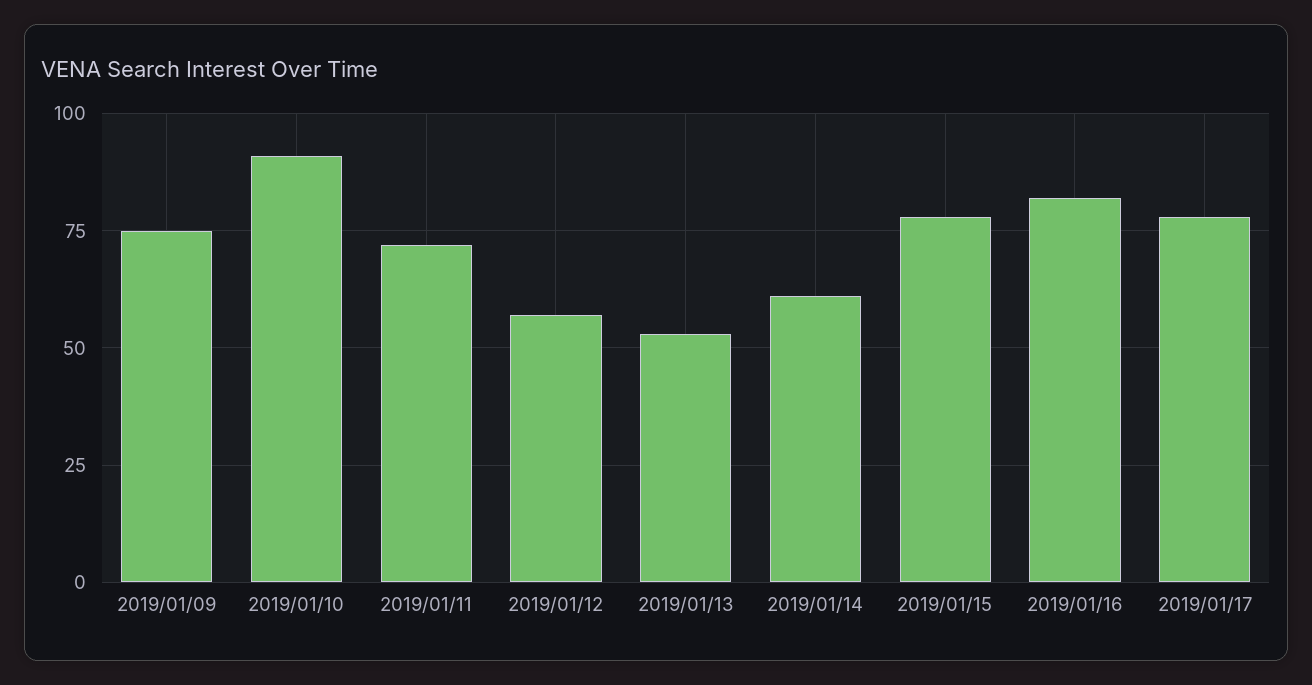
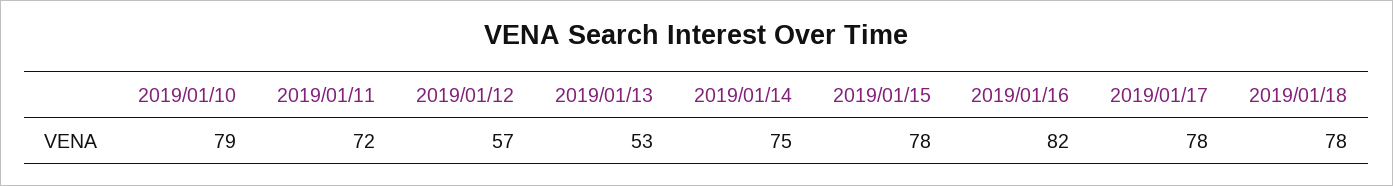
2019/01/09: 75 -> none
2019/01/10: 90 -> 79
2019/01/14: 60 -> 75
2019/01/18: none -> 78

